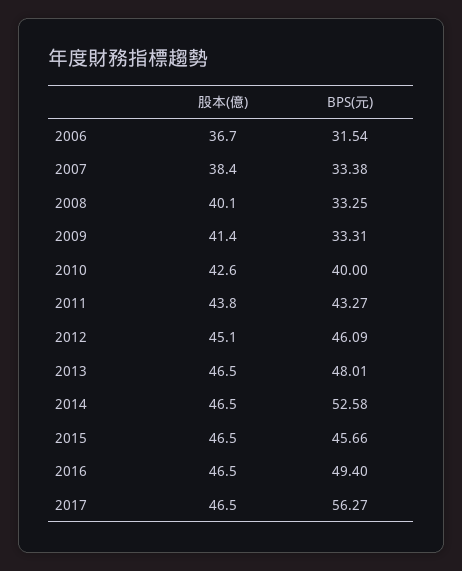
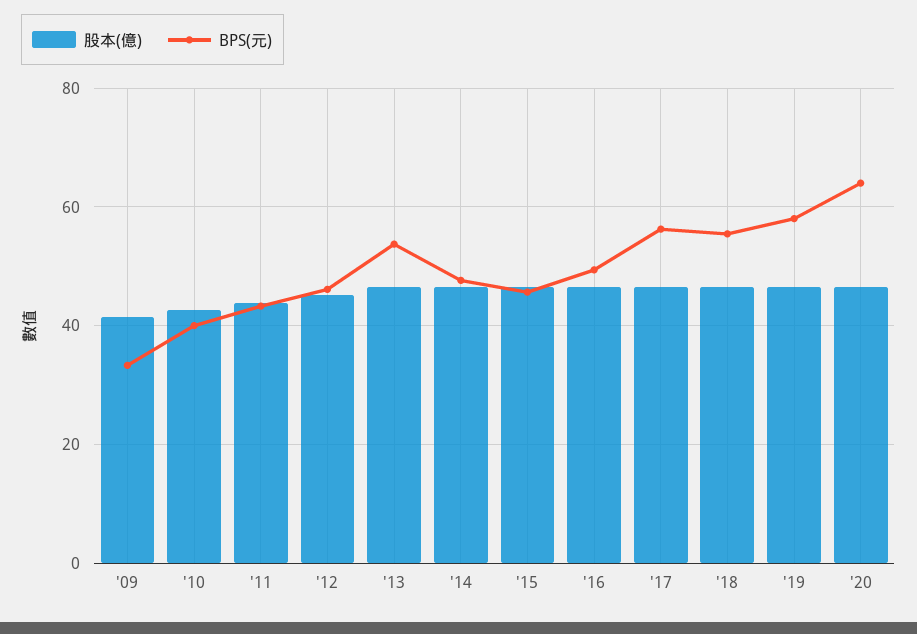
股本(億), 2006: 36.7 -> none
BPS(元), 2006: 31.54 -> none
股本(億), 2007: 38.4 -> none
BPS(元), 2007: 33.38 -> none
股本(億), 2008: 40.1 -> none
BPS(元), 2008: 33.25 -> none
BPS(元), 2013: 48.01 -> 54
BPS(元), 2014: 52.58 -> 48
股本(億), '18: none -> 46
BPS(元), '18: none -> 56
股本(億), '19: none -> 46
BPS(元), '19: none -> 58
股本(億), '20: none -> 46
BPS(元), '20: none -> 64

